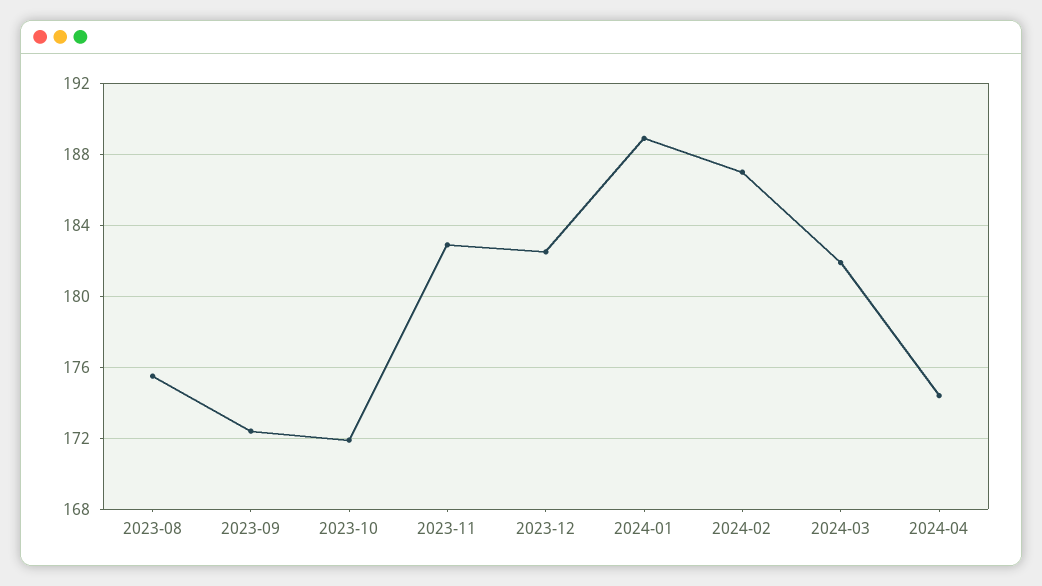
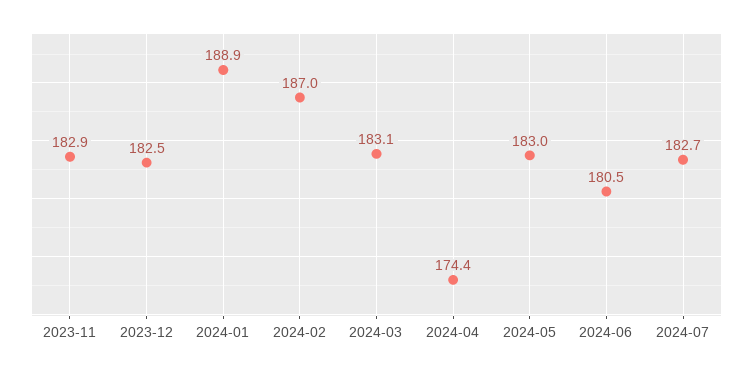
2023-08: 175.5 -> none
2023-09: 172.5 -> none
2023-10: 172 -> none
2024-03: 182 -> 183.1
2024-05: none -> 183
2024-06: none -> 180.5
2024-07: none -> 182.7

